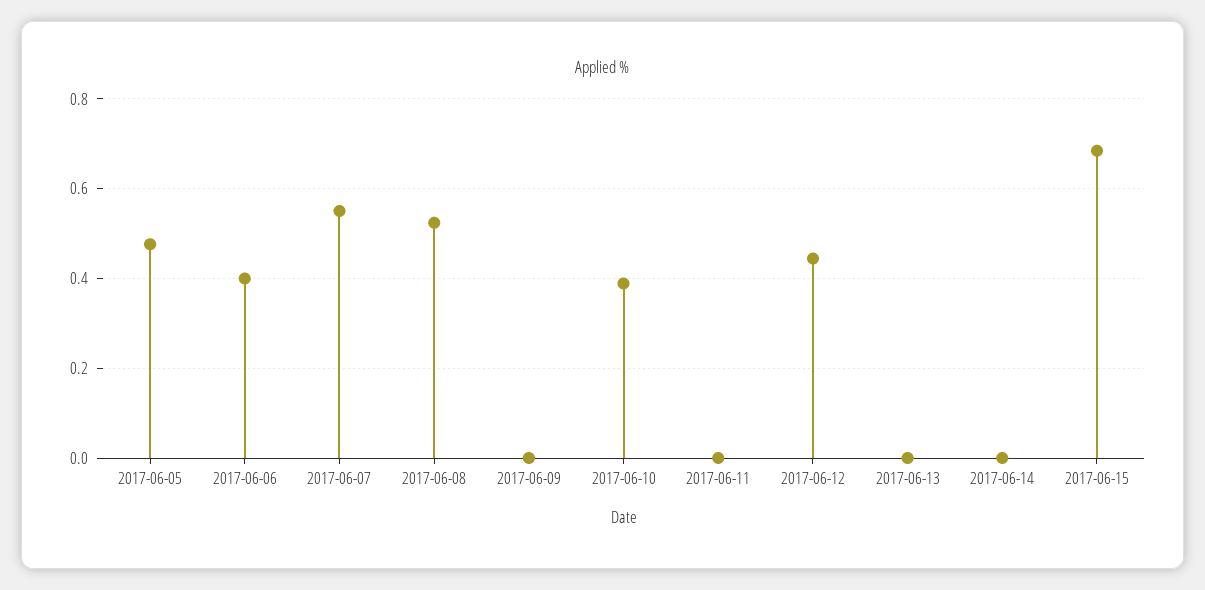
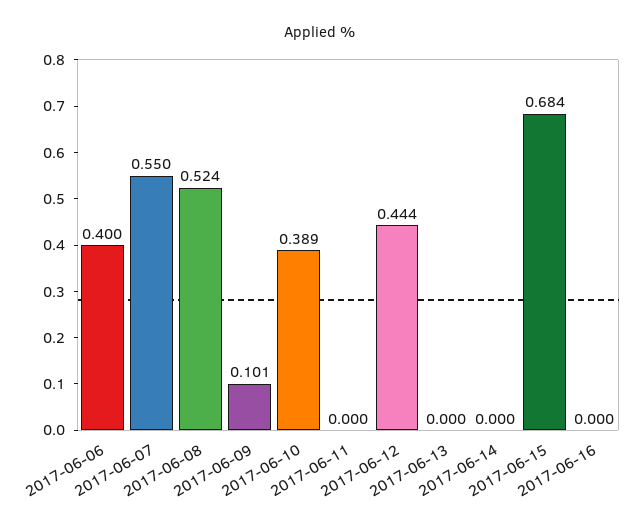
2017-06-05: 0.48 -> none
2017-06-09: 0 -> 0.101
2017-06-16: none -> 0

